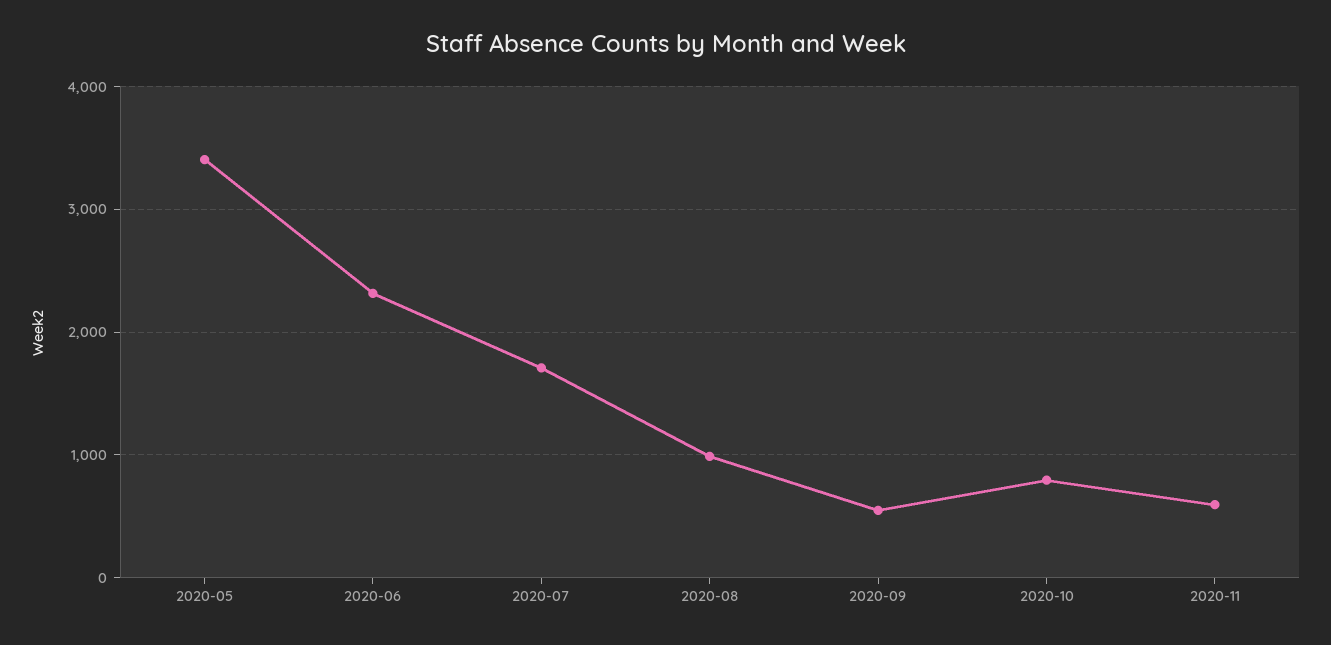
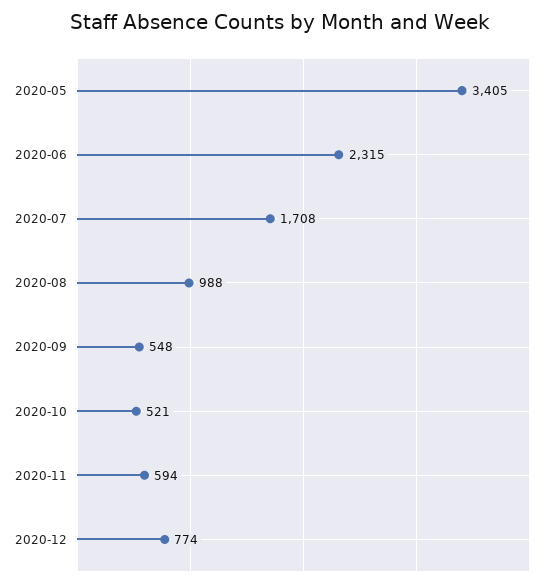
2020-10: 800 -> 521
2020-12: none -> 774

